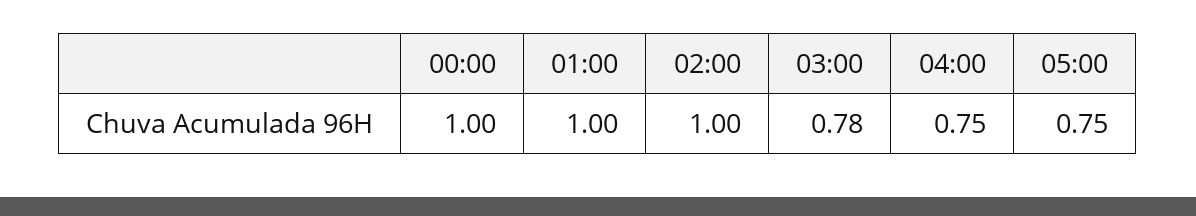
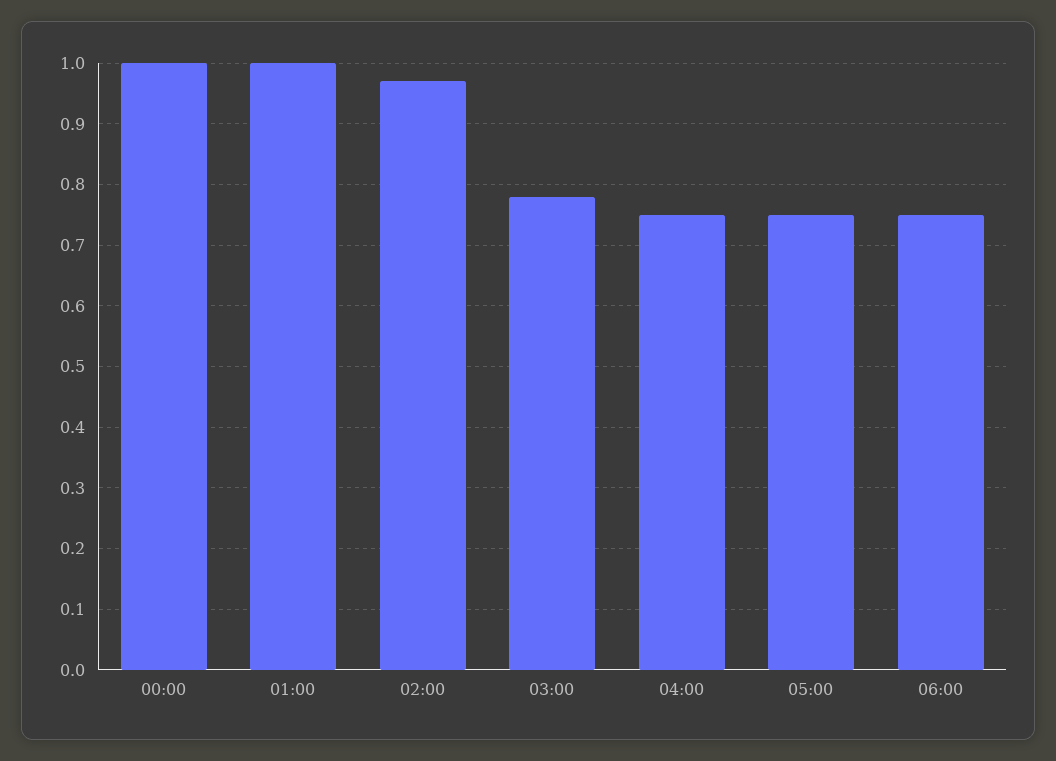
02:00: 1 -> 0.97
06:00: none -> 0.75

